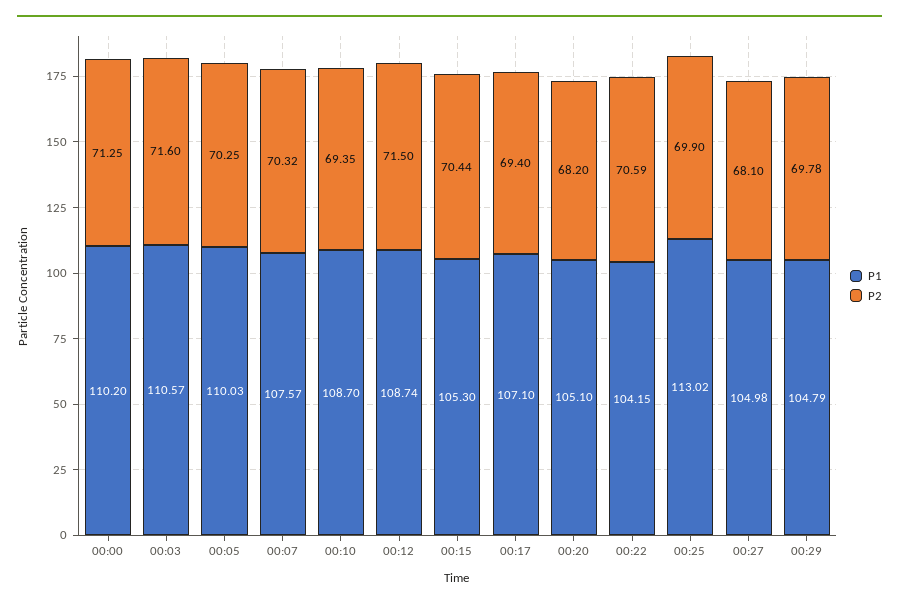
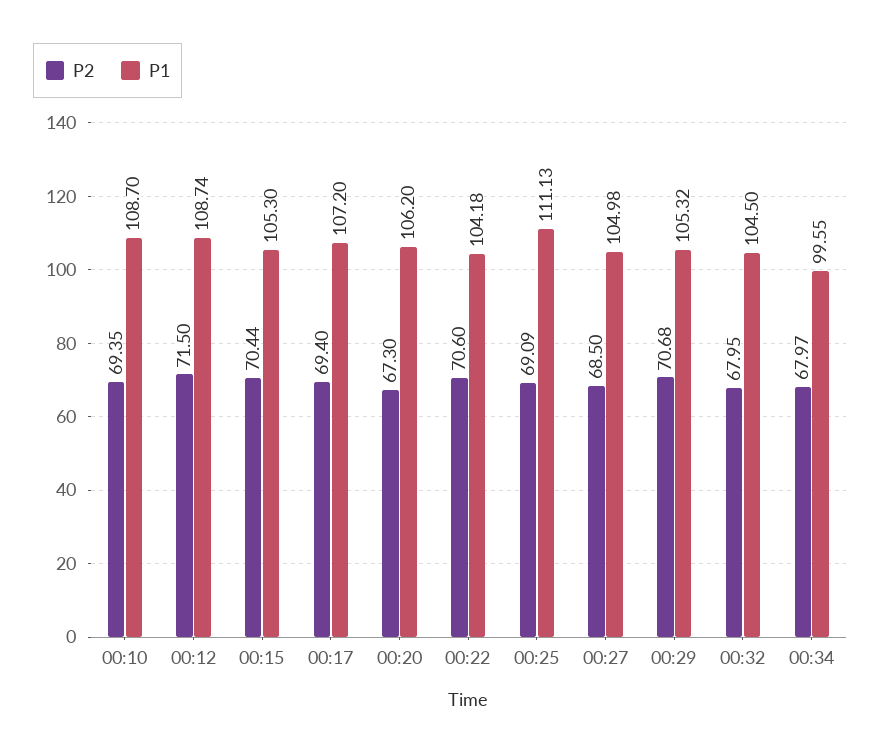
P1, 00:00: 110.2 -> none
P2, 00:00: 71.25 -> none
P1, 00:03: 110.57 -> none
P2, 00:03: 71.6 -> none
P1, 00:05: 110.03 -> none
P2, 00:05: 70.25 -> none
P1, 00:07: 107.57 -> none
P2, 00:07: 70.32 -> none
P1, 00:17: 107.1 -> 107.2
P1, 00:20: 105.1 -> 106.2
P2, 00:20: 68.2 -> 67.3
P1, 00:22: 104.15 -> 104.18
P2, 00:22: 70.59 -> 70.6
P1, 00:25: 113.02 -> 111.13
P2, 00:25: 69.9 -> 69.09
P2, 00:27: 68.1 -> 68.5
P1, 00:29: 104.79 -> 105.32
P2, 00:29: 69.78 -> 70.68
P2, 00:32: none -> 67.95
P1, 00:32: none -> 104.5
P2, 00:34: none -> 67.97
P1, 00:34: none -> 99.55

